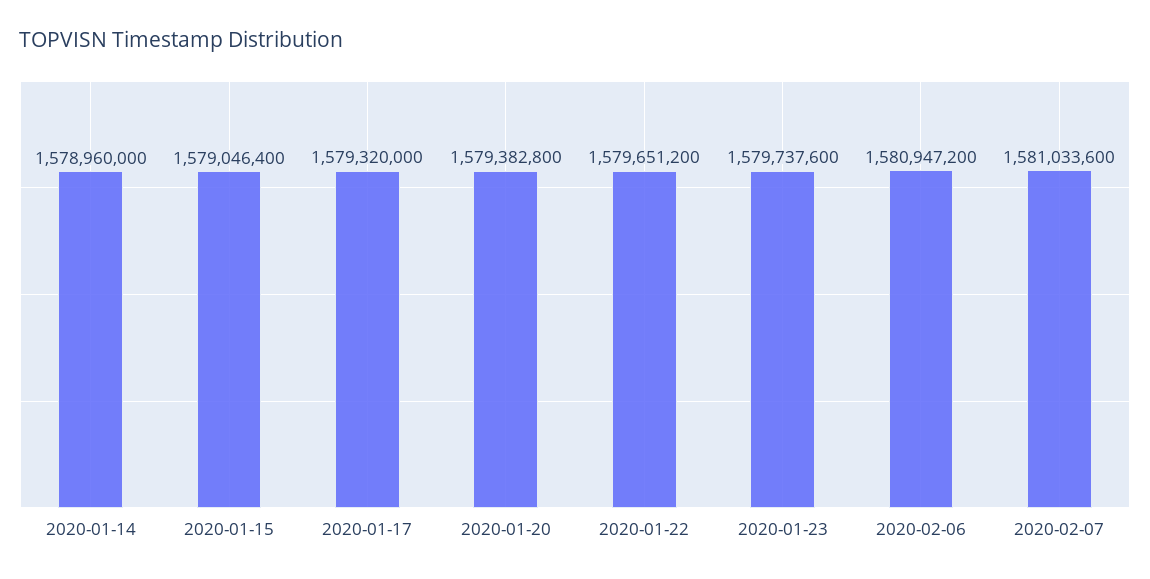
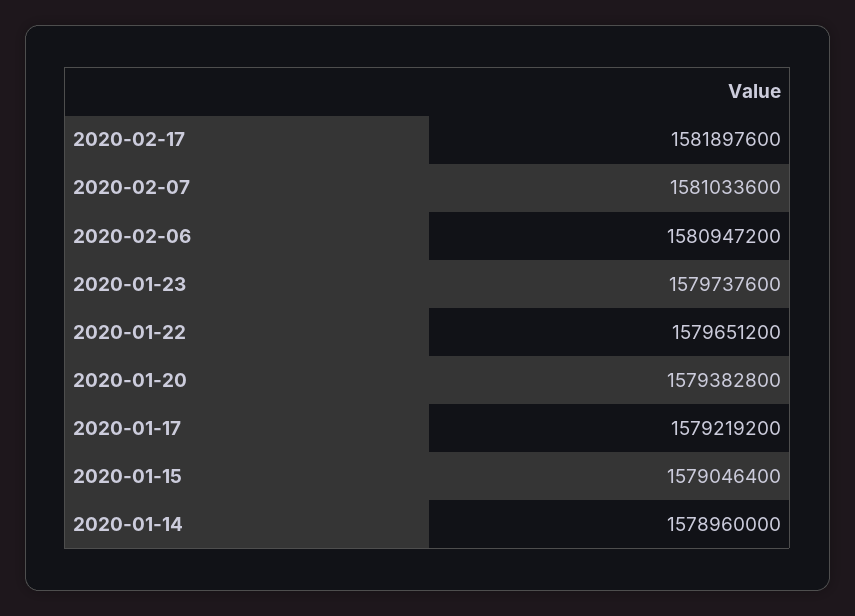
2020-01-17: 1579320000 -> 1579219200
2020-02-17: none -> 1581897600

